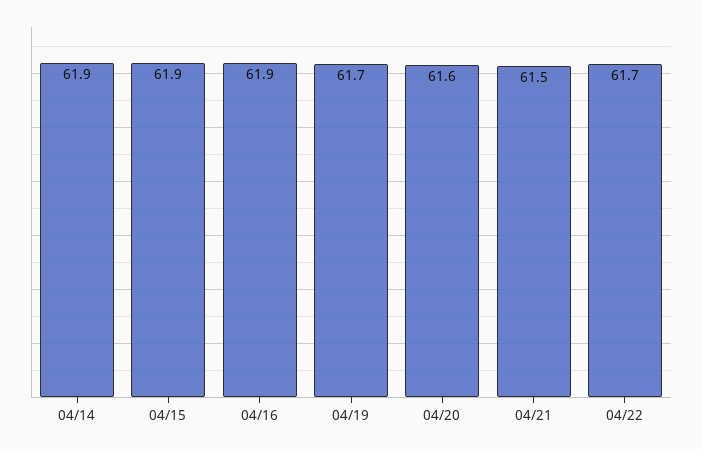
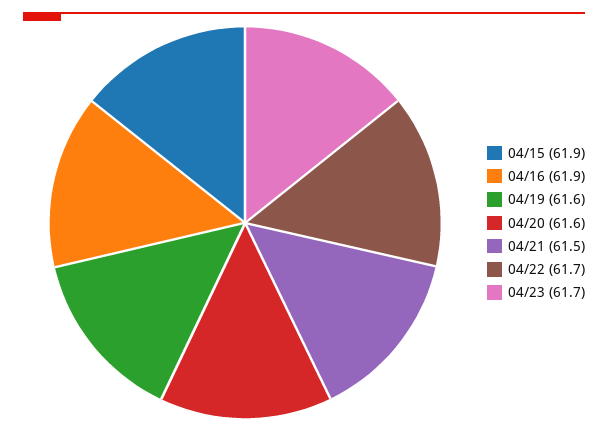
04/14: 61.9 -> none
04/19: 61.7 -> 61.6
04/23: none -> 61.7

